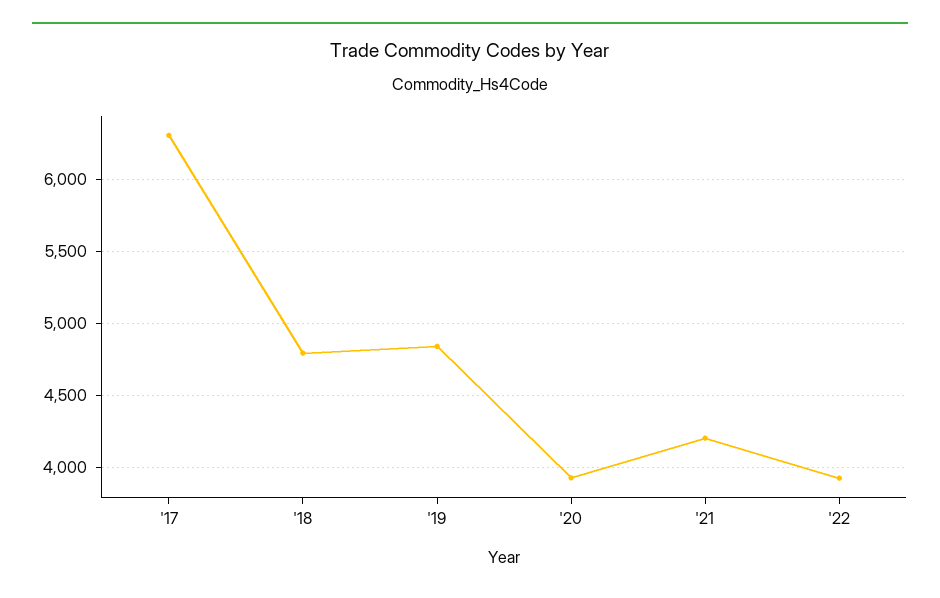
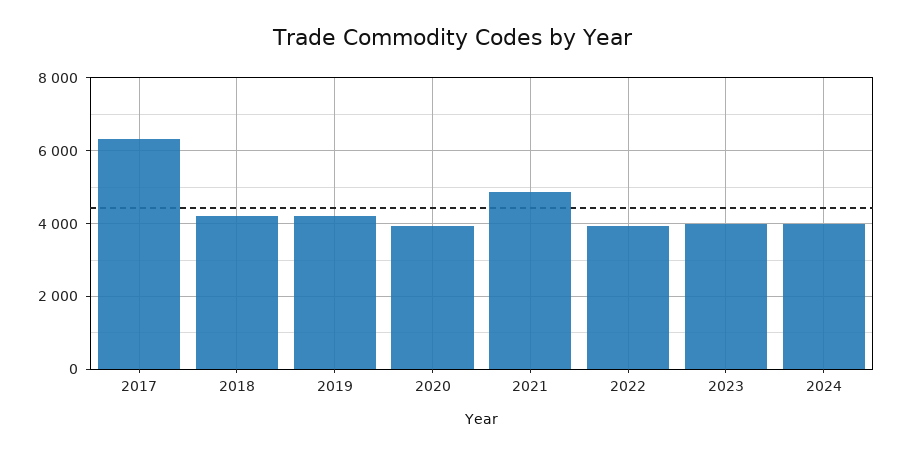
'18: 4800 -> 4200
'19: 4850 -> 4200
'21: 4200 -> 4800
2023: none -> 4000
2024: none -> 4000

